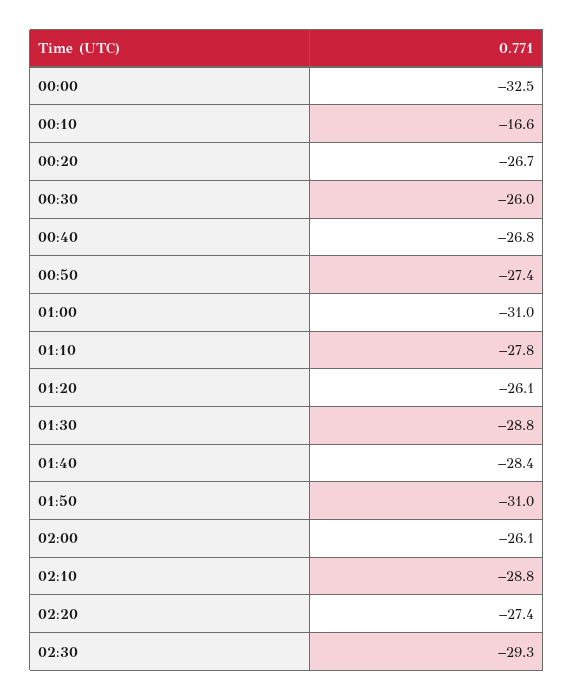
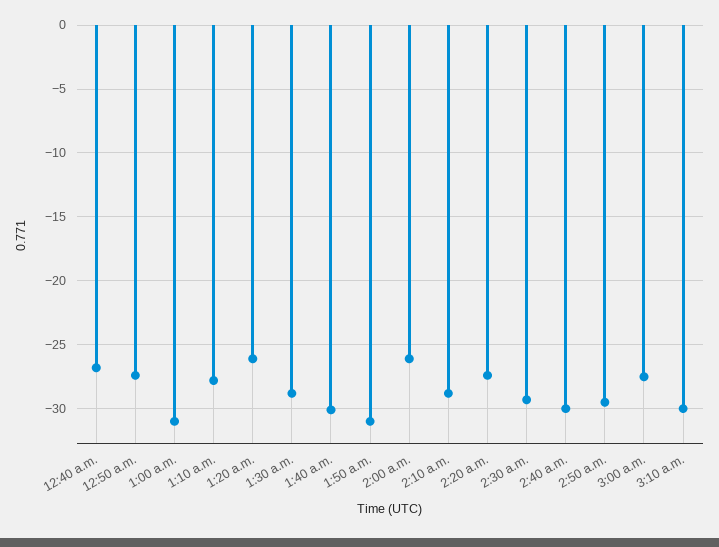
00:00: -32.5 -> none
00:10: -16.6 -> none
00:20: -26.7 -> none
00:30: -26 -> none
01:40: -28.4 -> -30
2:40 a.m.: none -> -30
2:50 a.m.: none -> -29.5
3:00 a.m.: none -> -27.5
3:10 a.m.: none -> -30

